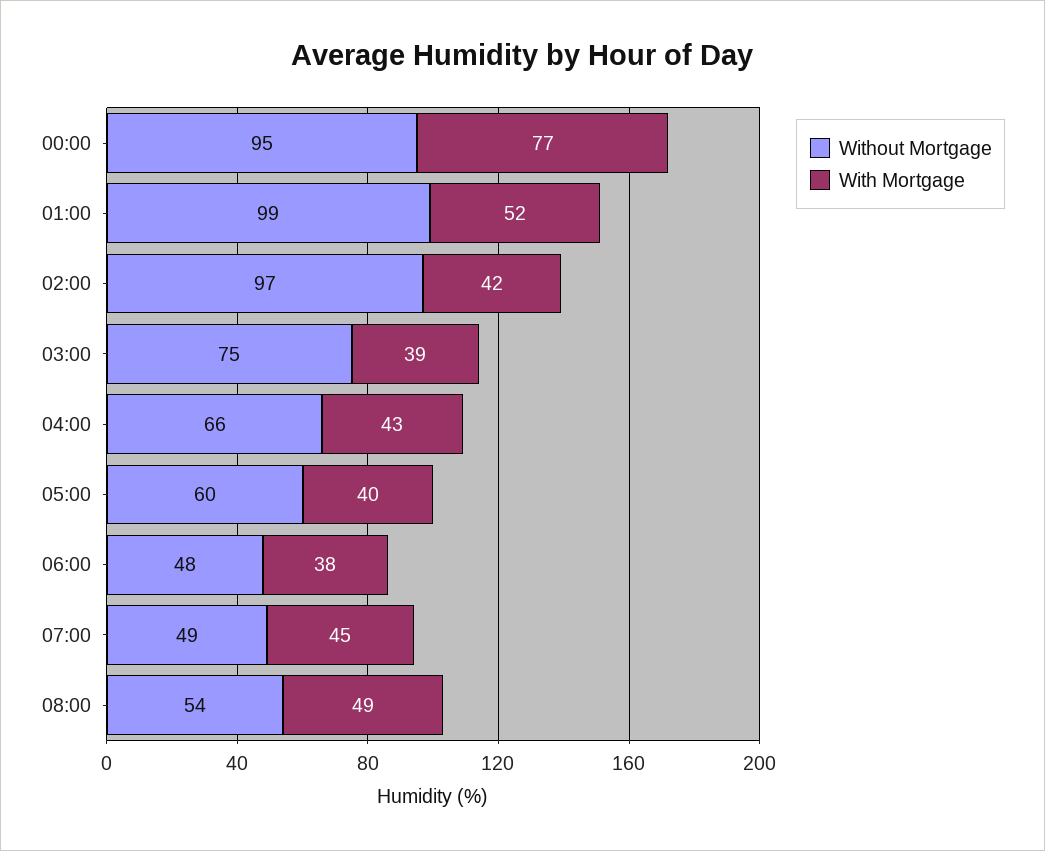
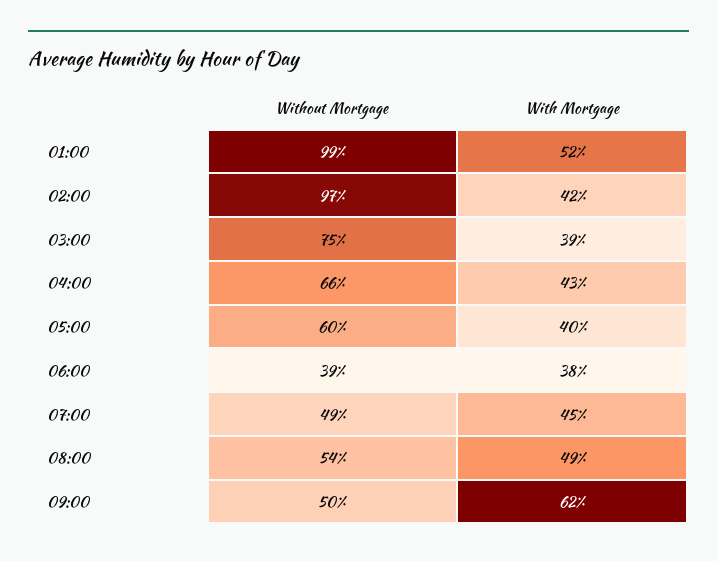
Without Mortgage, 00:00: 95 -> none
With Mortgage, 00:00: 77 -> none
Without Mortgage, 06:00: 48 -> 39
Without Mortgage, 09:00: none -> 50
With Mortgage, 09:00: none -> 62

